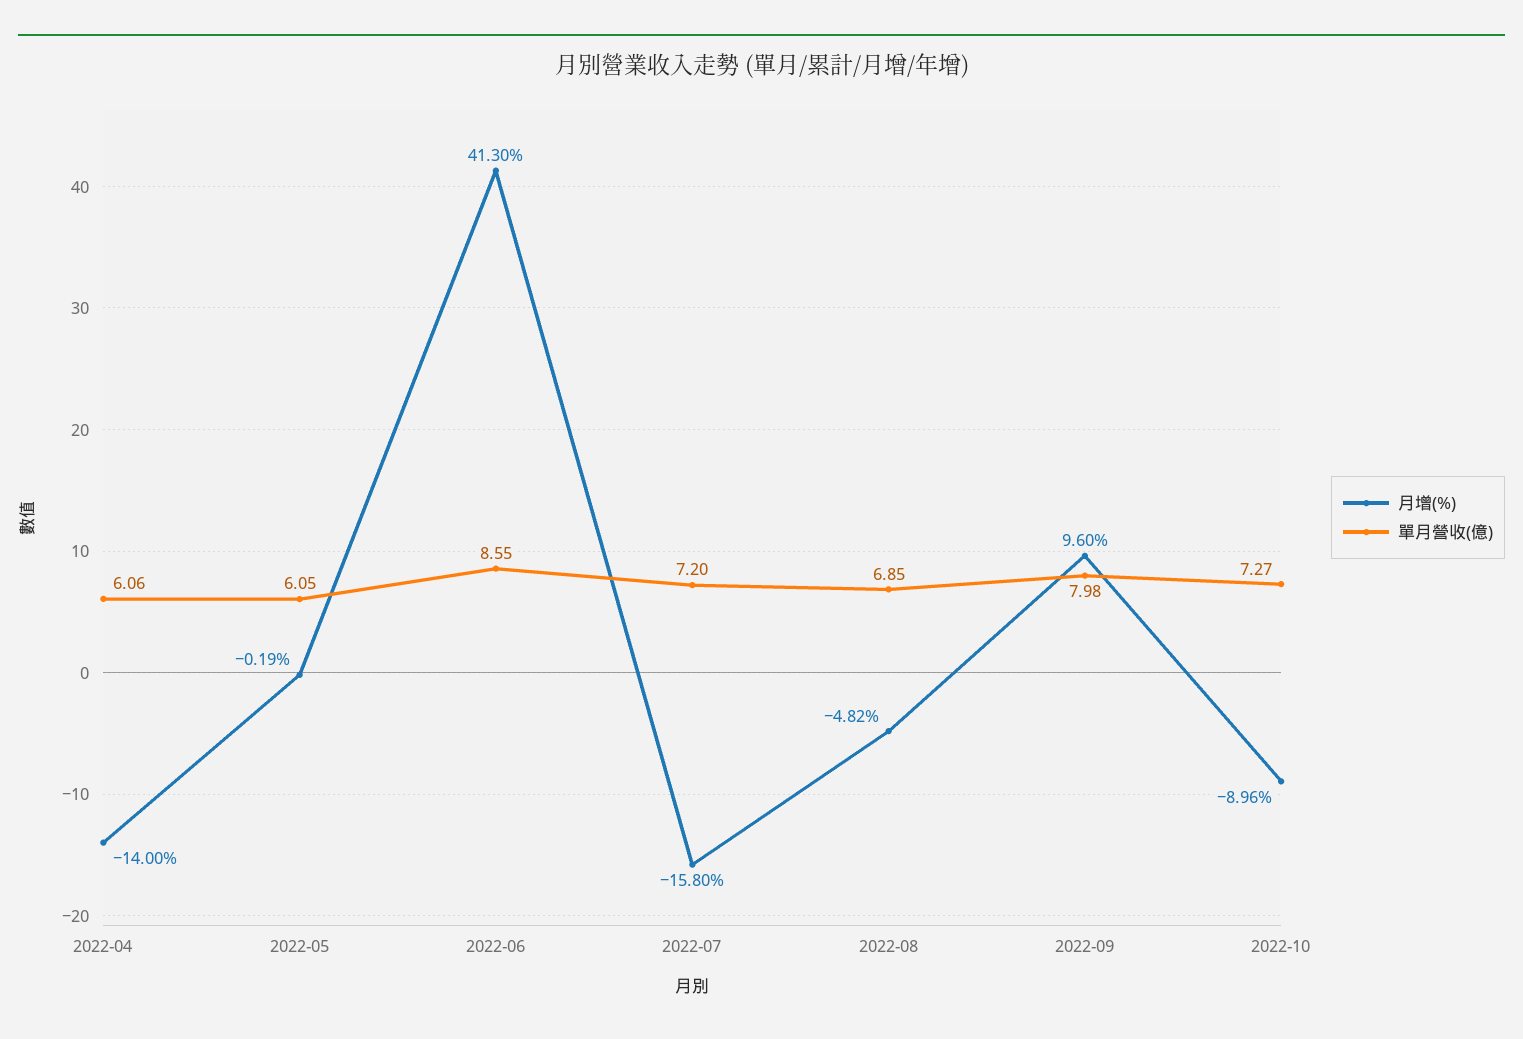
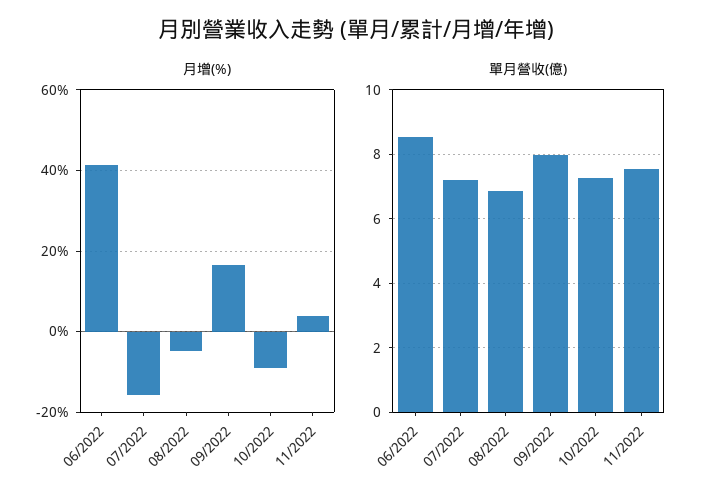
月增(%), 2022-04: -14 -> none
單月營收(億), 2022-04: 6.06 -> none
月增(%), 2022-05: -0.19 -> none
單月營收(億), 2022-05: 6.05 -> none
月增(%), 2022-09: 9.6 -> 16
月增(%), 11/2022: none -> 4
單月營收(億), 11/2022: none -> 7.6

